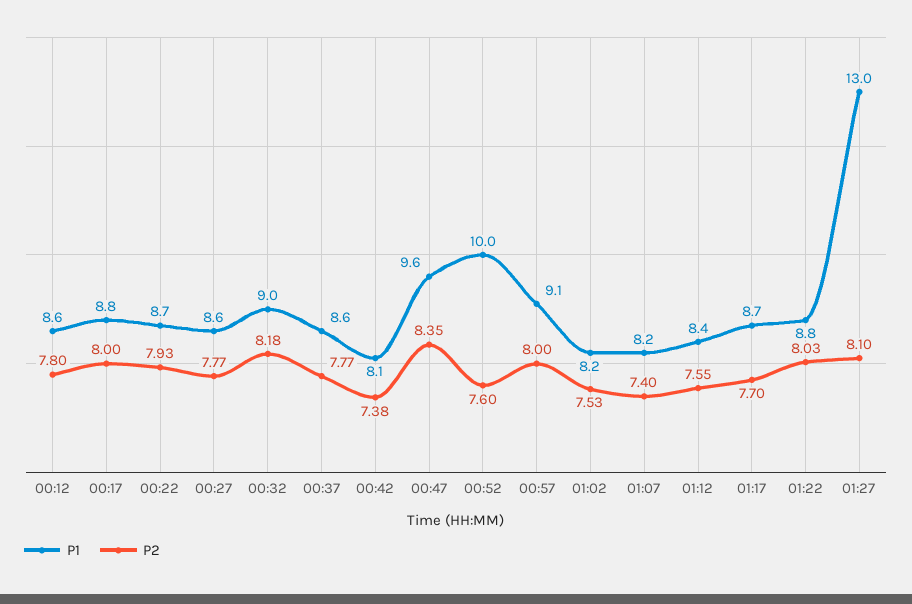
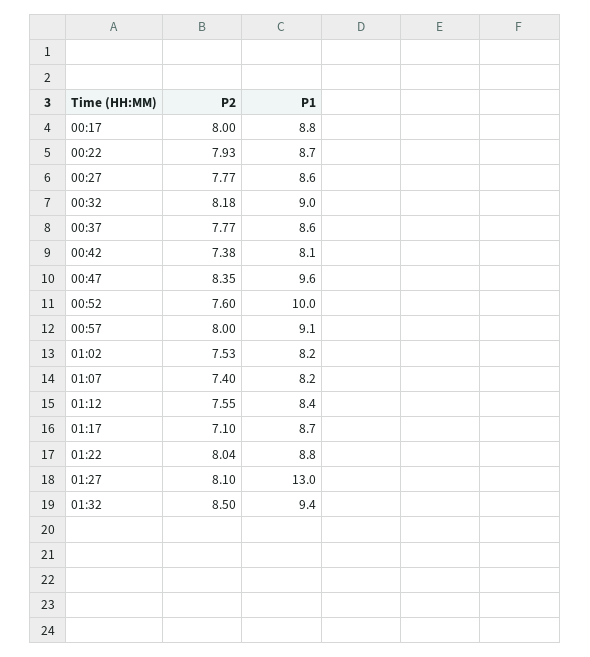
P1, 00:12: 8.6 -> none
P2, 00:12: 7.8 -> none
P2, 01:17: 7.7 -> 7.1
P2, 01:22: 8.03 -> 8.04
P2, 01:32: none -> 8.5
P1, 01:32: none -> 9.4

